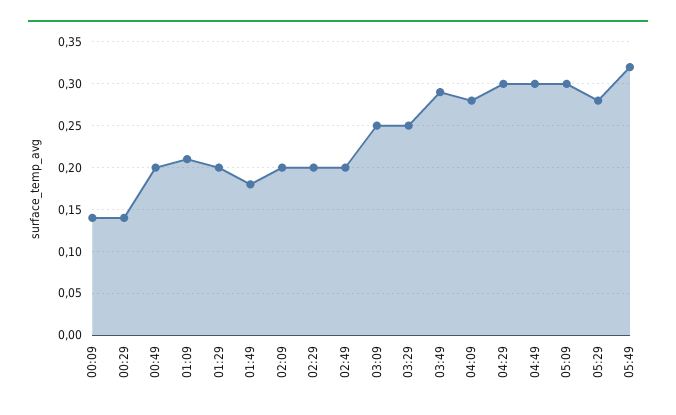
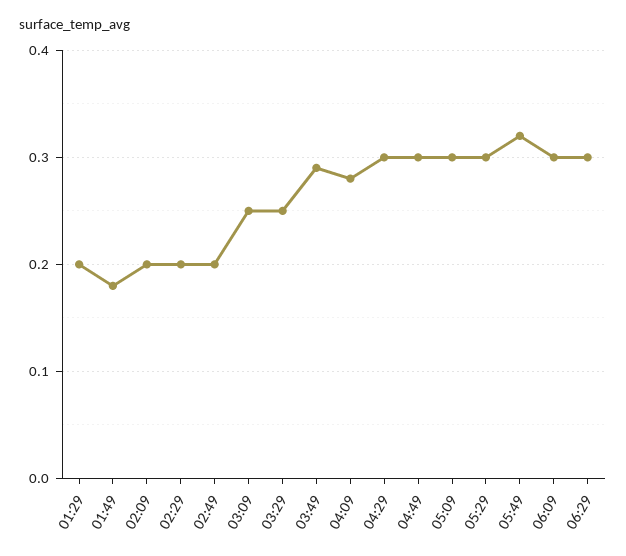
00:09: 0.14 -> none
00:29: 0.14 -> none
00:49: 0.2 -> none
01:09: 0.21 -> none
05:29: 0.28 -> 0.3
06:09: none -> 0.3
06:29: none -> 0.3

